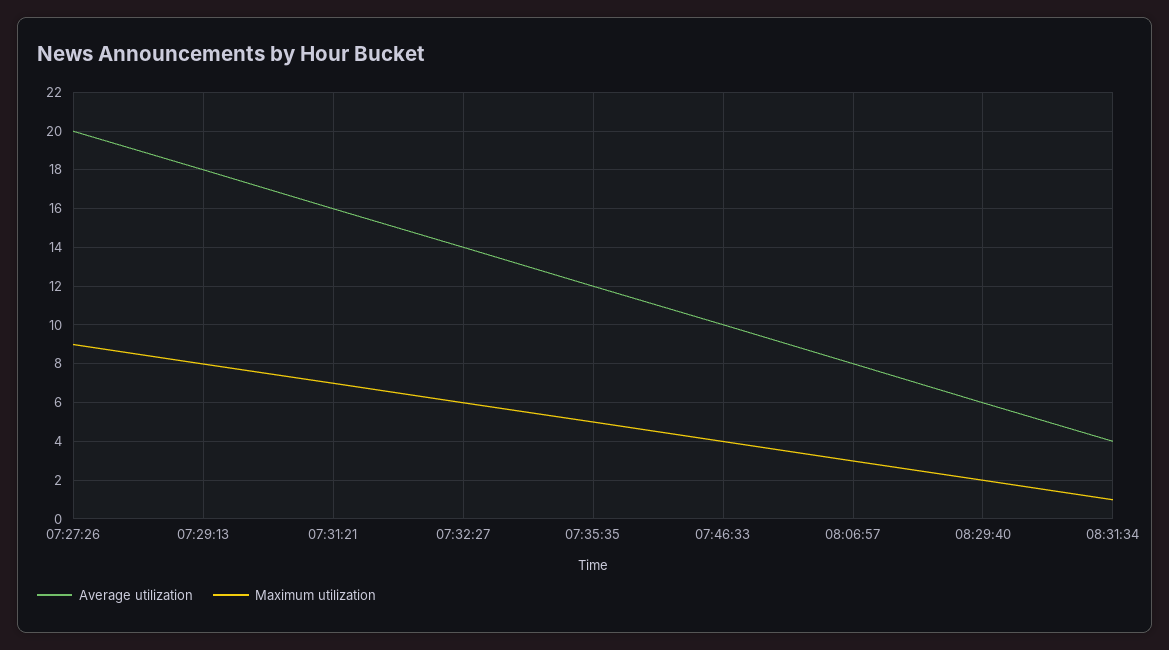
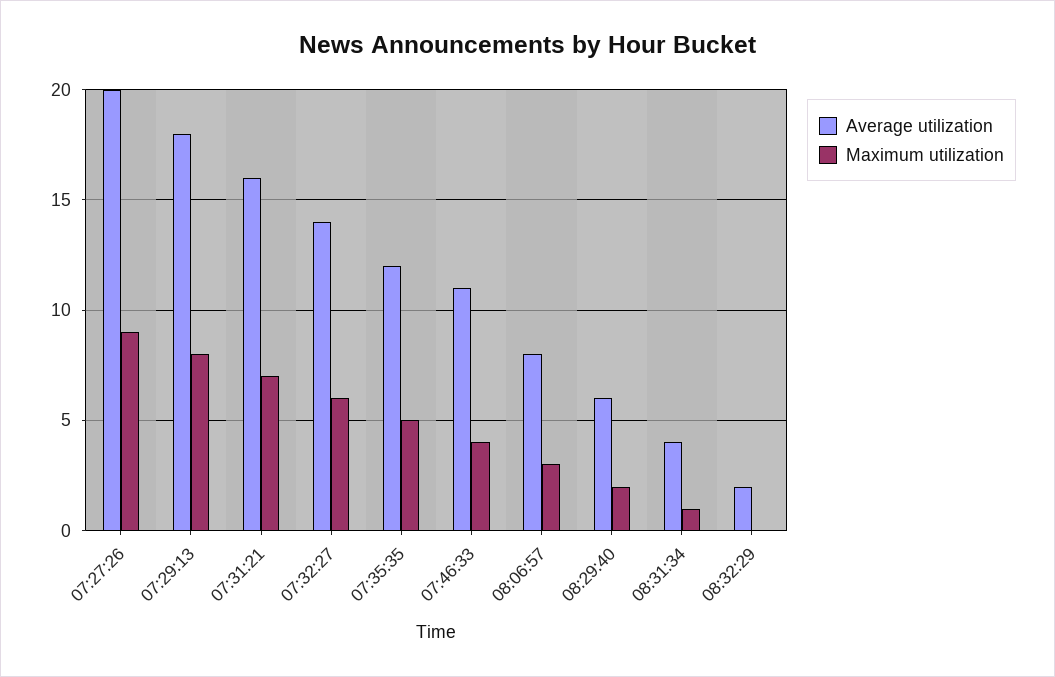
Average utilization, 07:46:33: 10 -> 11
Average utilization, 08:32:29: none -> 2
Maximum utilization, 08:32:29: none -> 0

